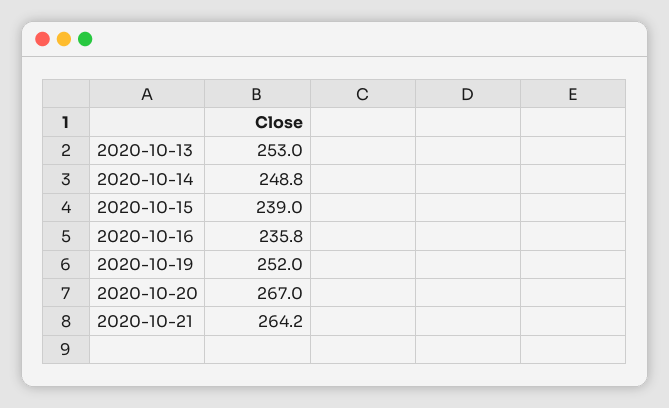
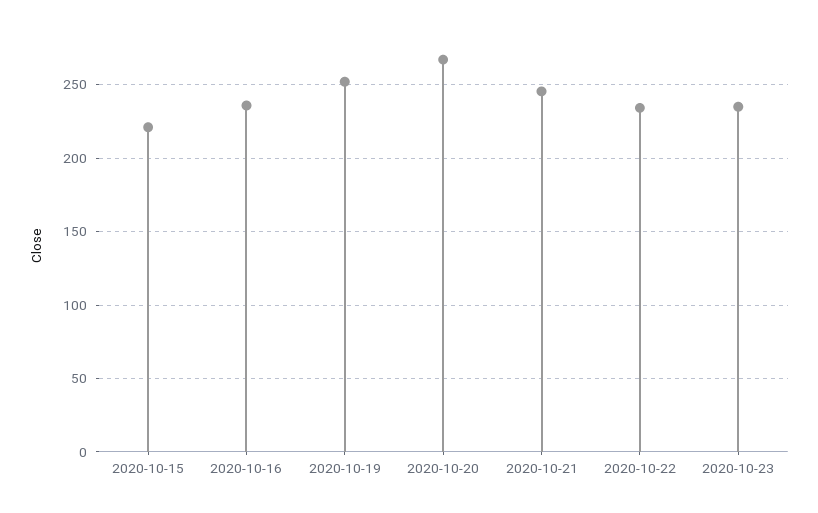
2020-10-13: 253 -> none
2020-10-14: 248.8 -> none
2020-10-15: 239 -> 220
2020-10-21: 264.2 -> 245
2020-10-22: none -> 235
2020-10-23: none -> 235

